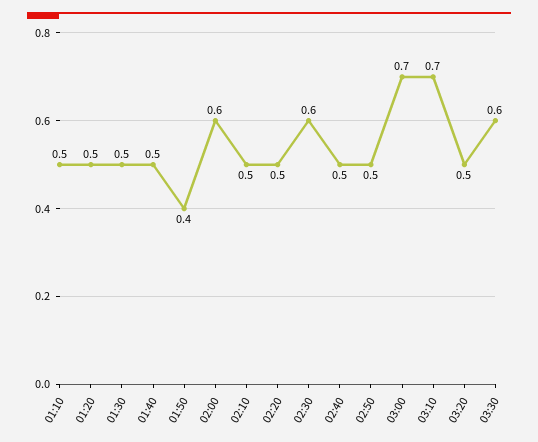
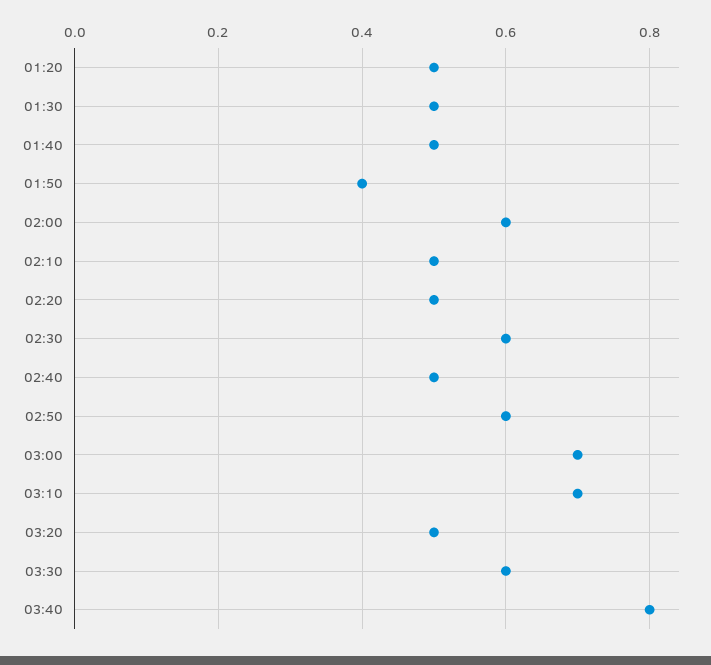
01:10: 0.5 -> none
02:50: 0.5 -> 0.6
03:40: none -> 0.8

